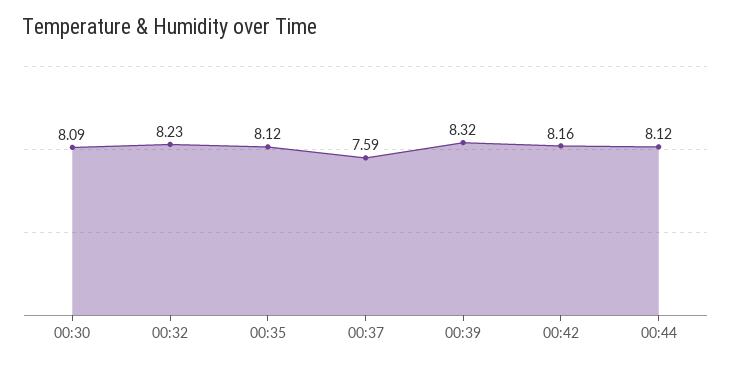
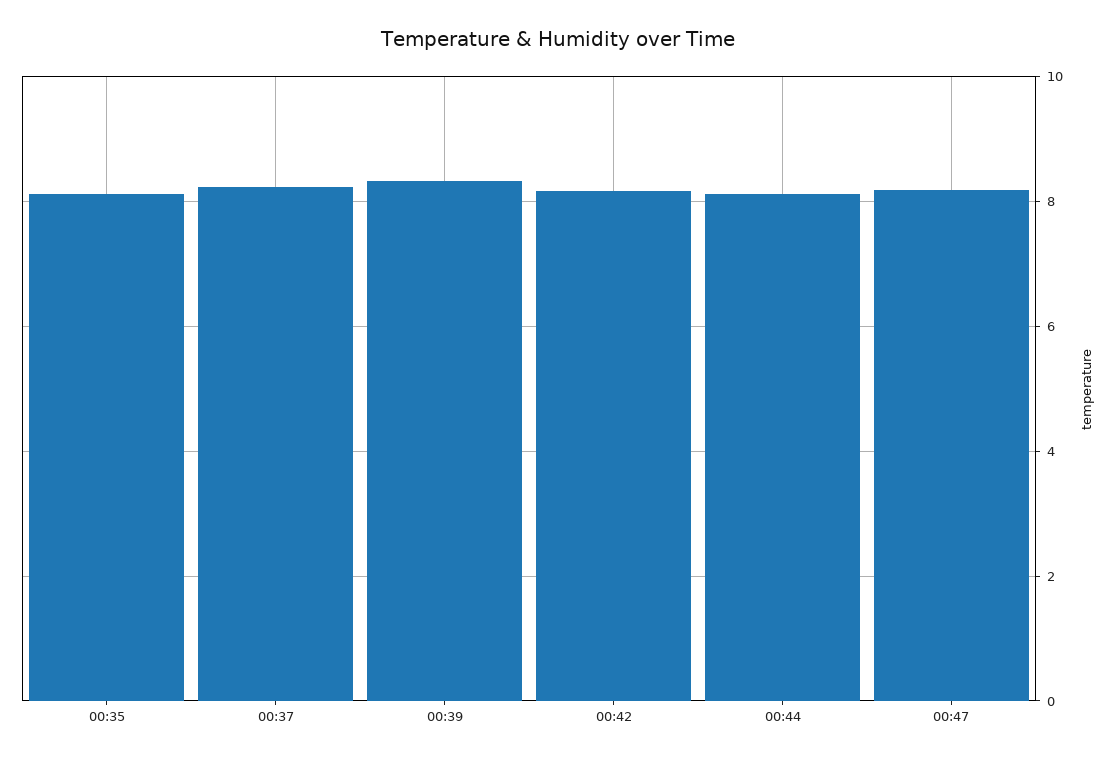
00:30: 8.09 -> none
00:32: 8.23 -> none
00:37: 7.59 -> 8.2
00:47: none -> 8.2

